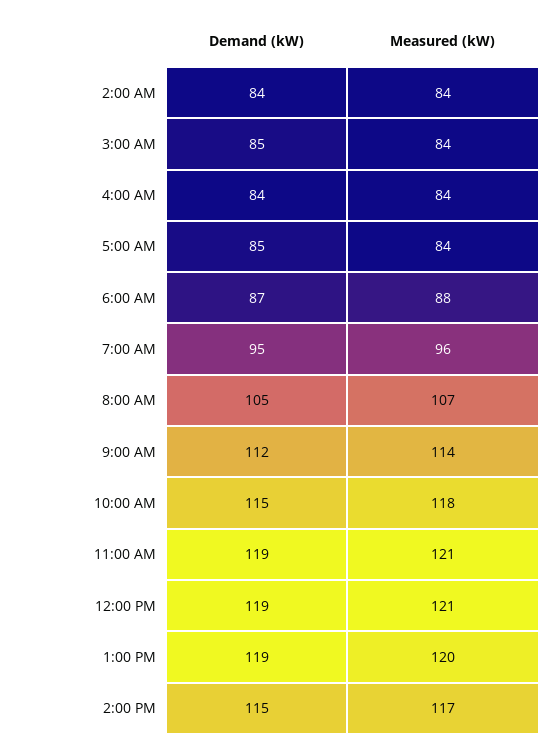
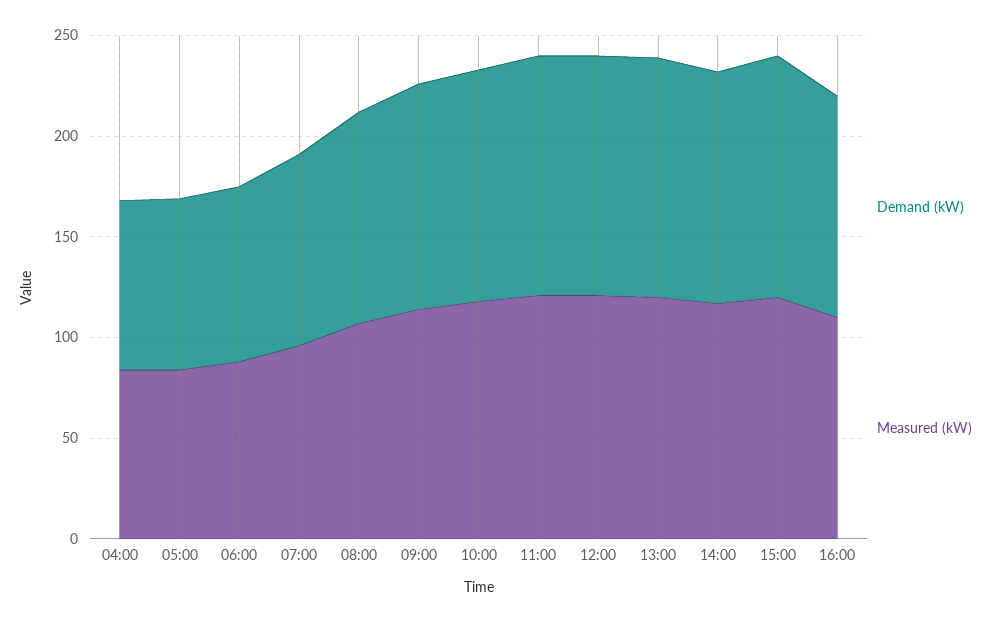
Demand (kW), 2:00 AM: 84 -> none
Measured (kW), 2:00 AM: 84 -> none
Demand (kW), 3:00 AM: 85 -> none
Measured (kW), 3:00 AM: 84 -> none
Demand (kW), 15:00: none -> 120
Measured (kW), 15:00: none -> 120
Demand (kW), 16:00: none -> 110
Measured (kW), 16:00: none -> 110

